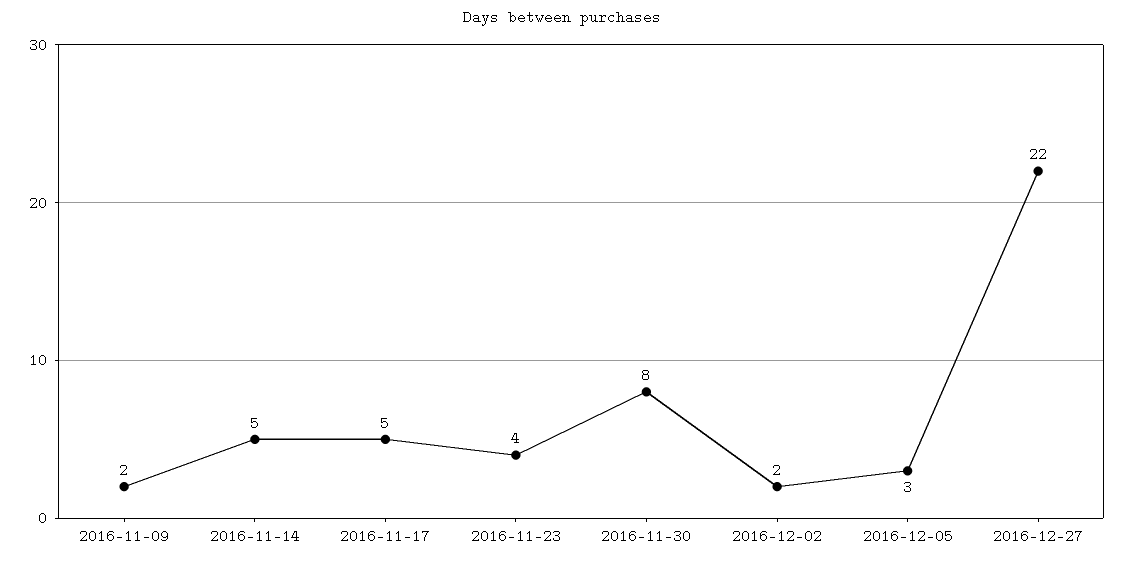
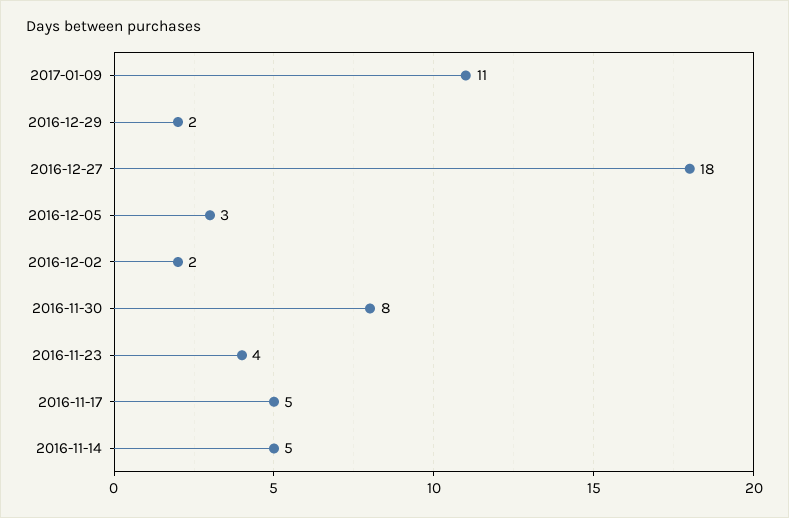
2016-11-09: 2 -> none
2016-12-27: 22 -> 18
2017-01-09: none -> 11
2016-12-29: none -> 2

